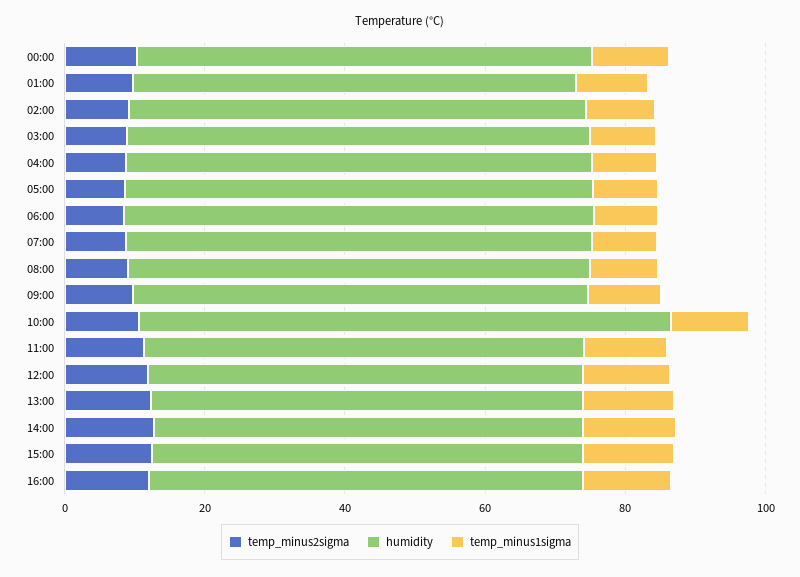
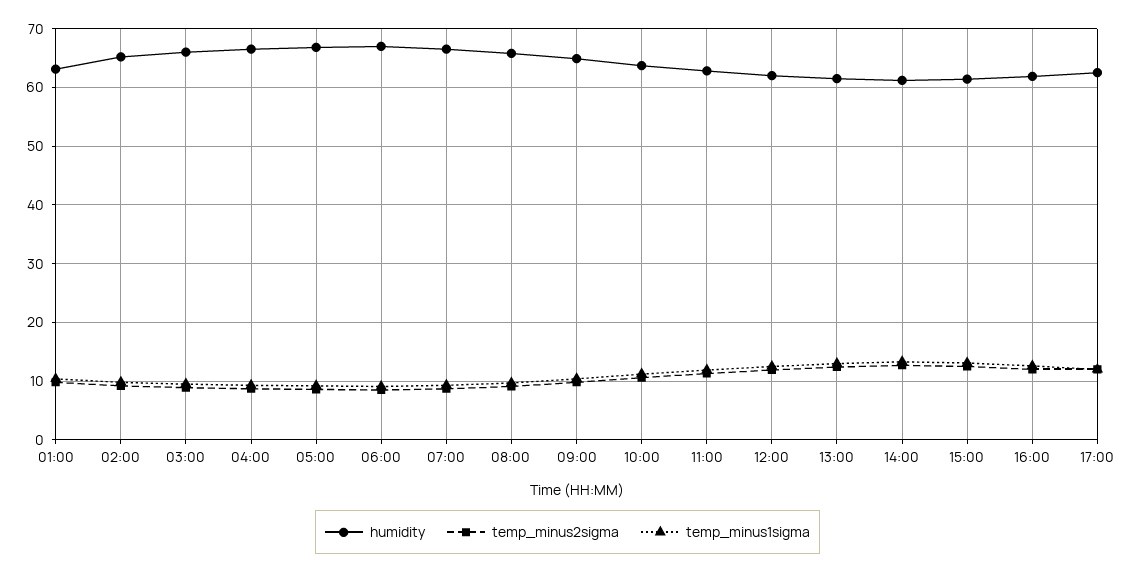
temp_minus2sigma, 00:00: 10 -> none
humidity, 00:00: 65 -> none
temp_minus1sigma, 00:00: 10 -> none
humidity, 10:00: 75 -> 64
humidity, 17:00: none -> 62
temp_minus2sigma, 17:00: none -> 12
temp_minus1sigma, 17:00: none -> 12

